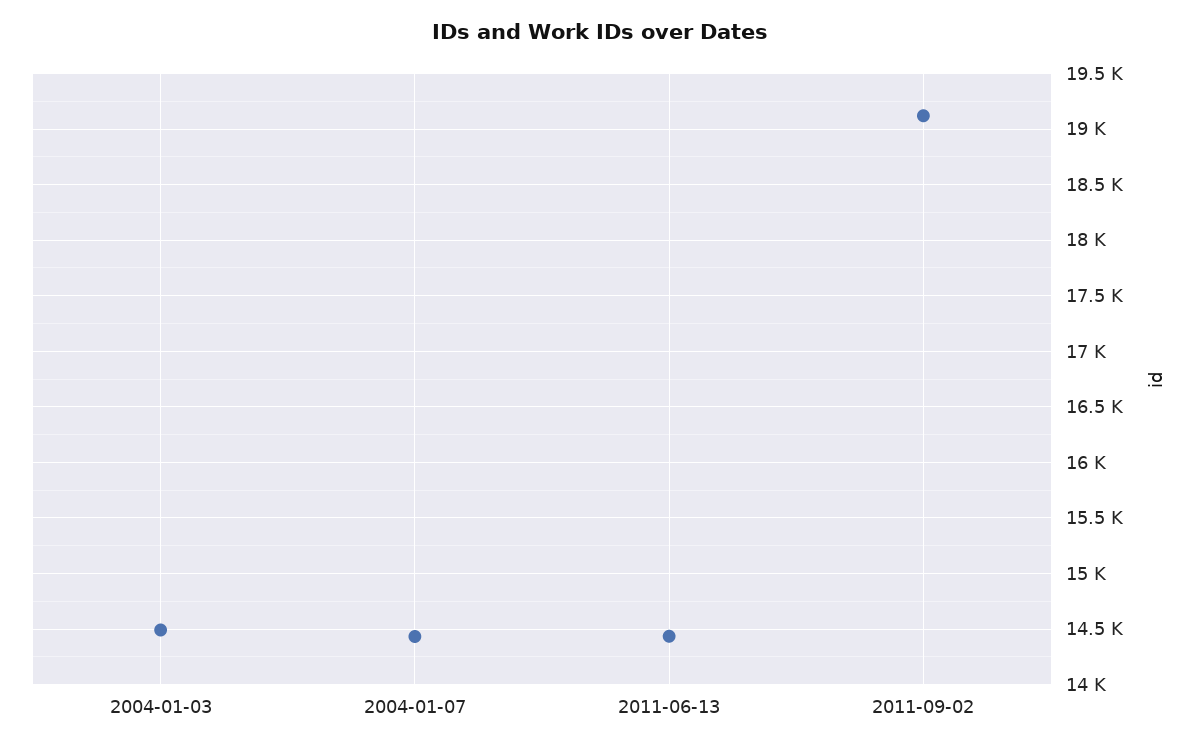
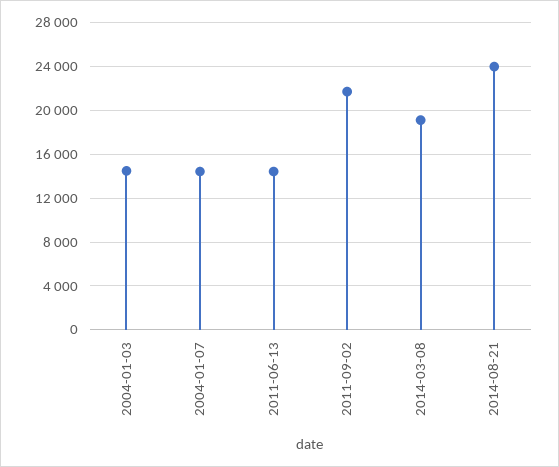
2011-09-02: 19100 -> 22000
2014-03-08: none -> 19000
2014-08-21: none -> 24000

